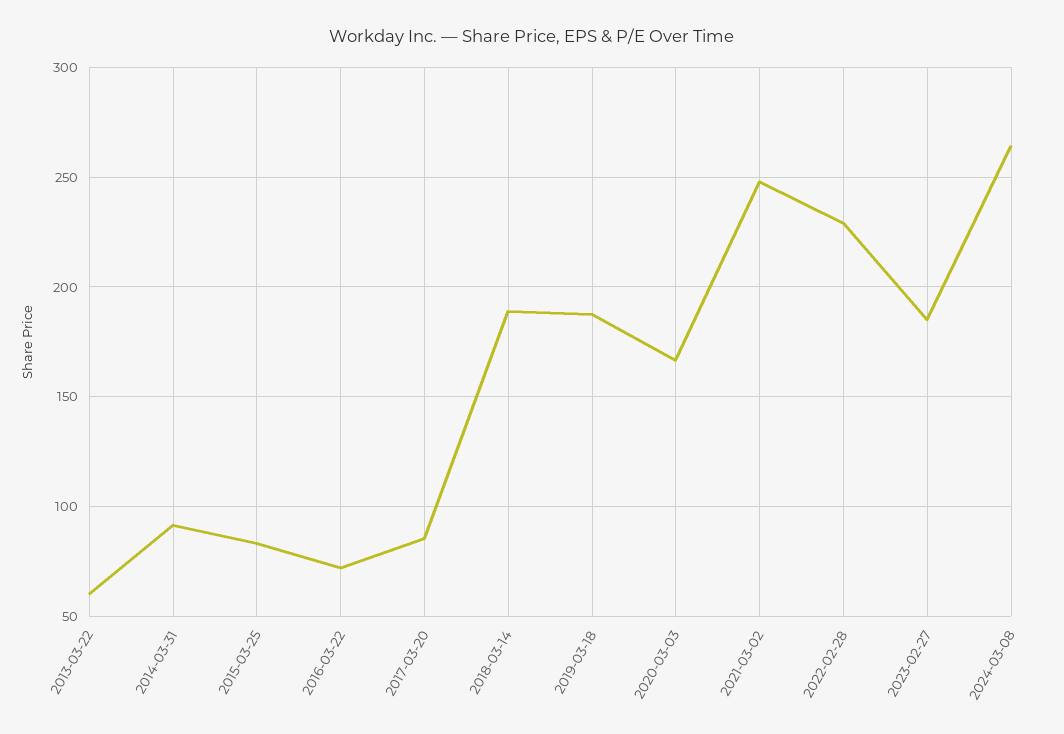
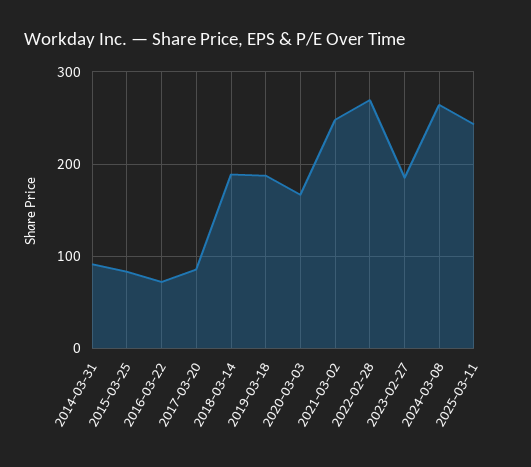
2013-03-22: 60 -> none
2022-02-28: 230 -> 270
2025-03-11: none -> 240

